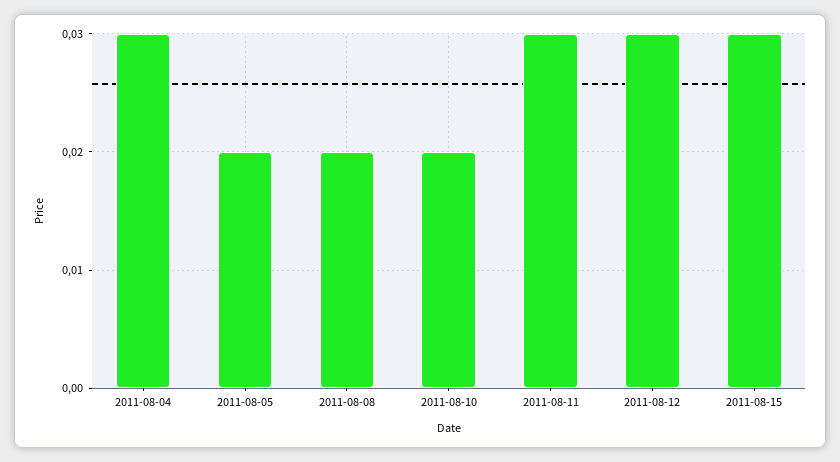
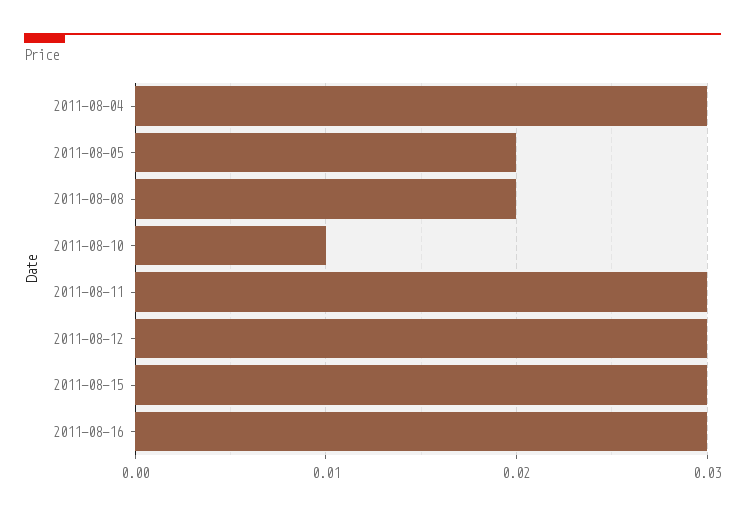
2011-08-10: 0.02 -> 0.01
2011-08-16: none -> 0.03

